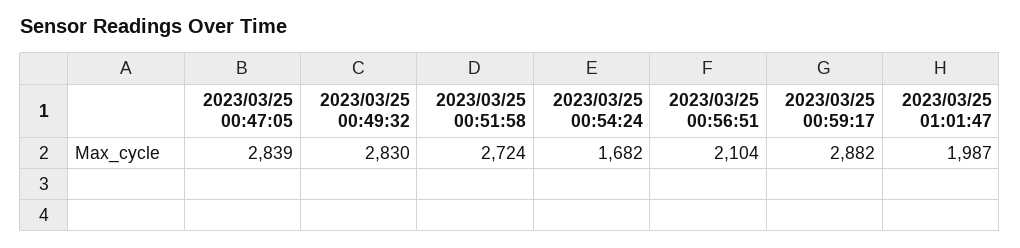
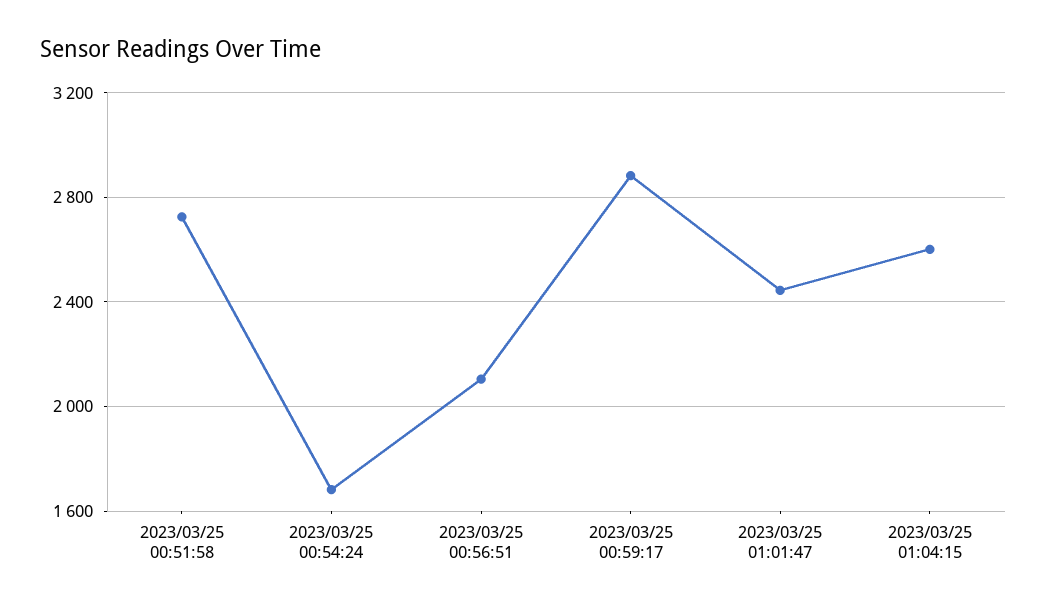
2023/03/25 00:47:05: 2839 -> none
2023/03/25 00:49:32: 2830 -> none
2023/03/25 01:01:47: 1987 -> 2450
2023/03/25 01:04:15: none -> 2600

